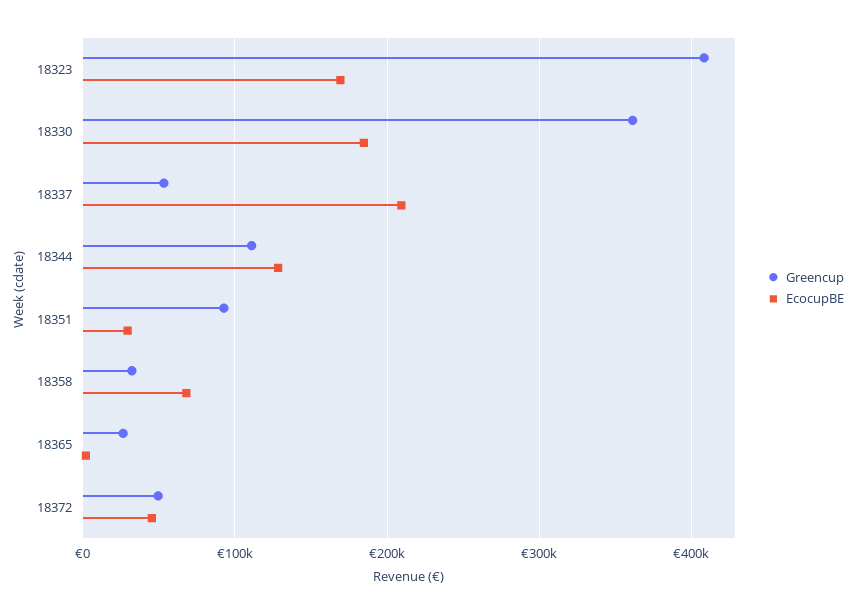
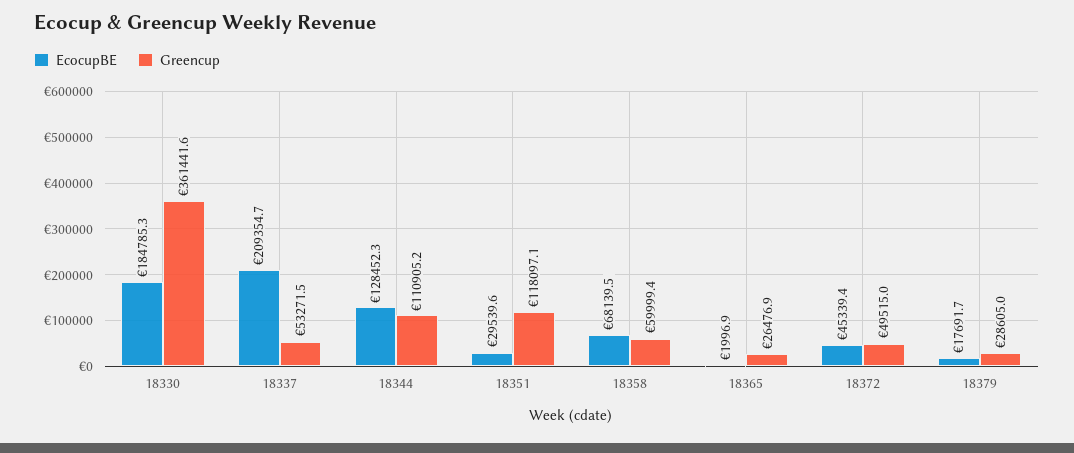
Greencup, 18323: 410000 -> none
EcocupBE, 18323: 170000 -> none
Greencup, 18351: 90000 -> 118097.1
Greencup, 18358: 30000 -> 59999.4
EcocupBE, 18379: none -> 17691.7
Greencup, 18379: none -> 28605

